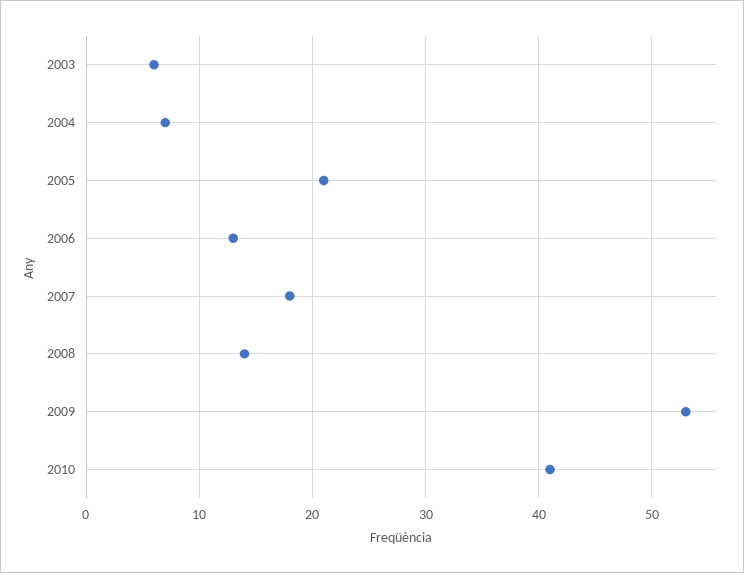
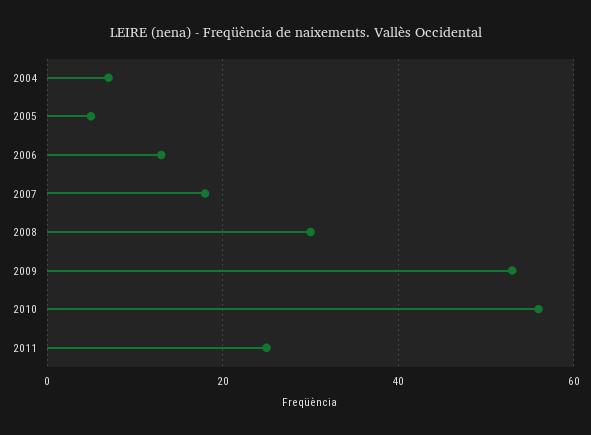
2003: 6 -> none
2005: 21 -> 5
2008: 14 -> 30
2010: 41 -> 55
2011: none -> 25

